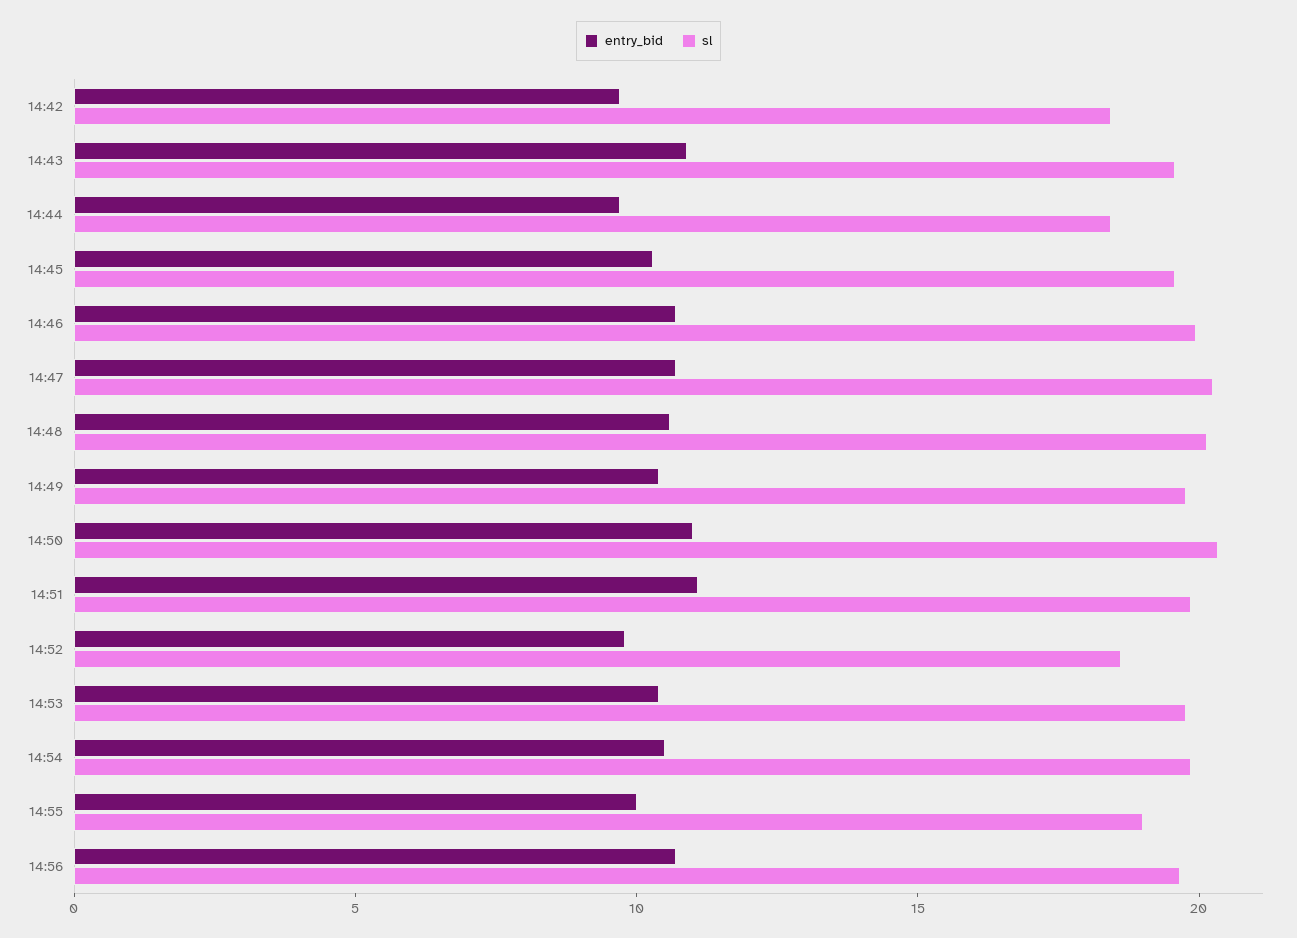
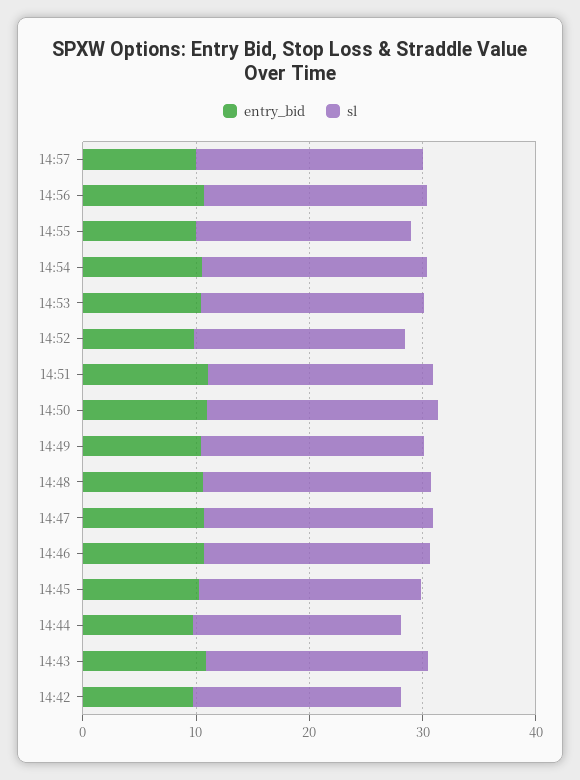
entry_bid, 14:57: none -> 10
sl, 14:57: none -> 20

